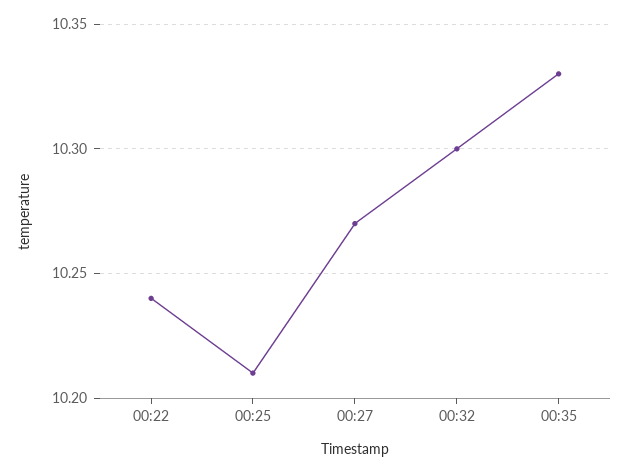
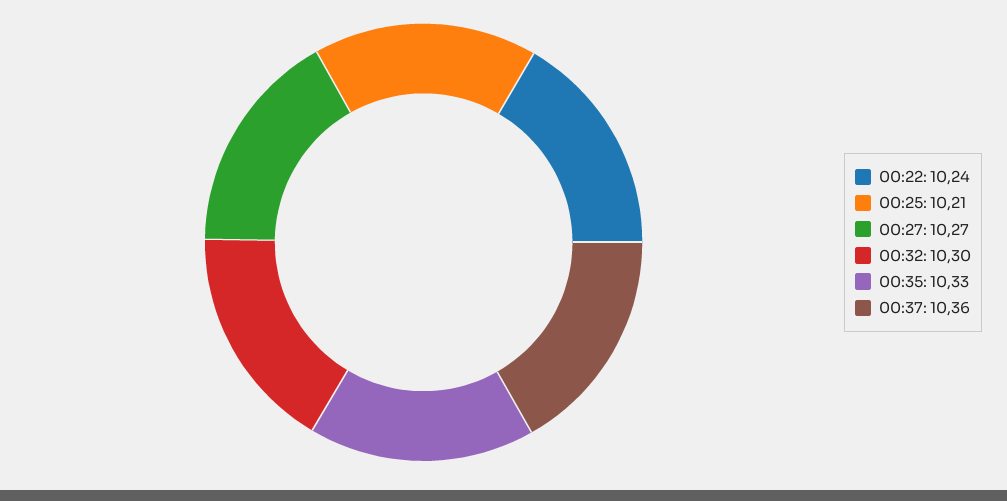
00:37: none -> 10.36

